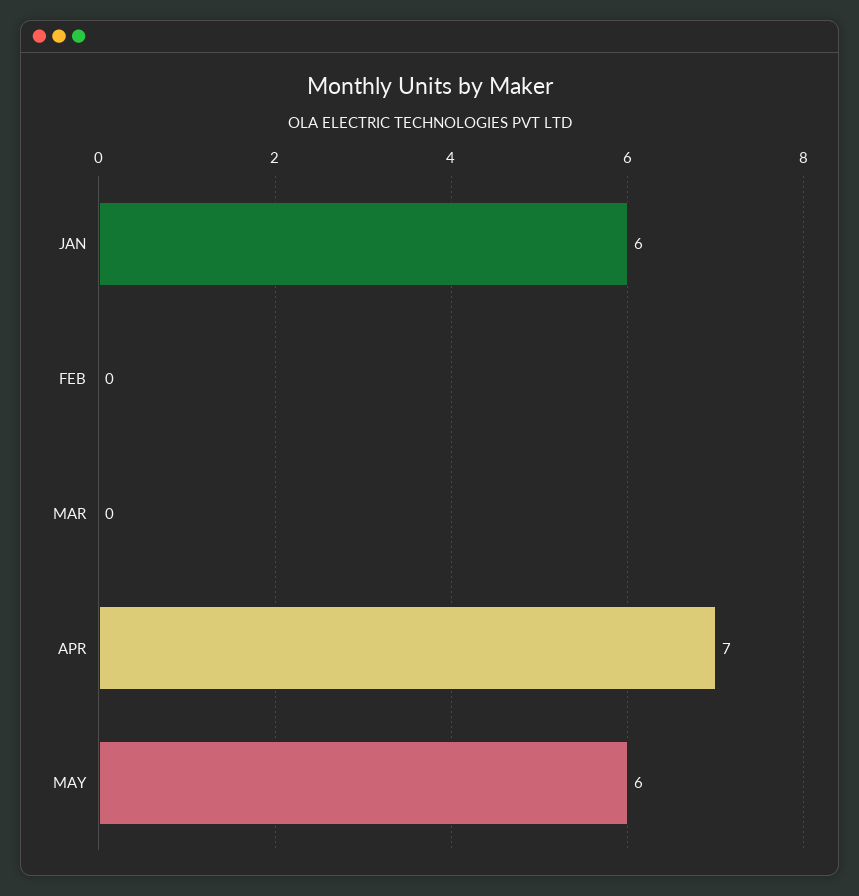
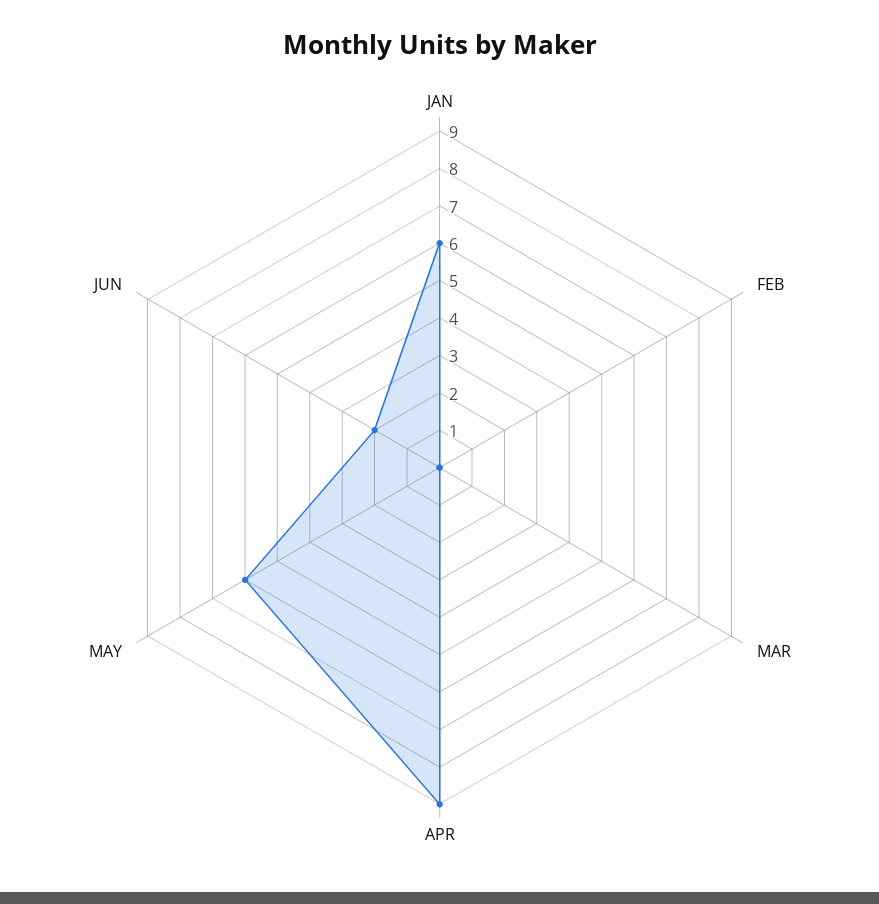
APR: 7 -> 9
JUN: none -> 2

